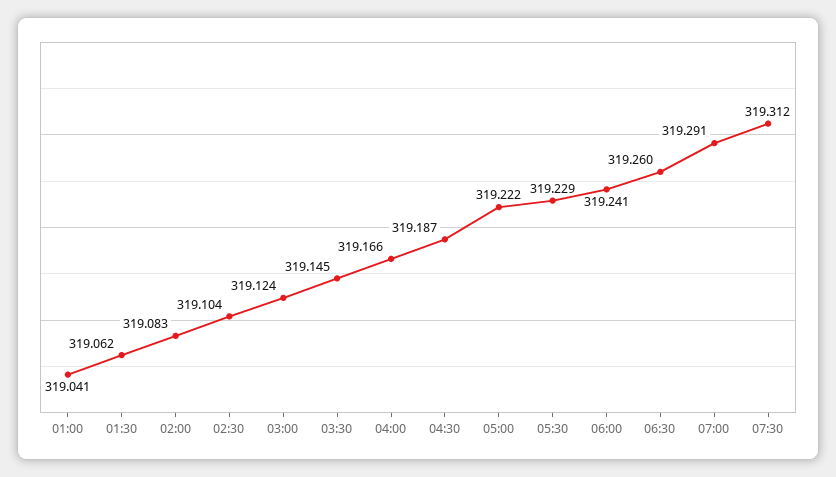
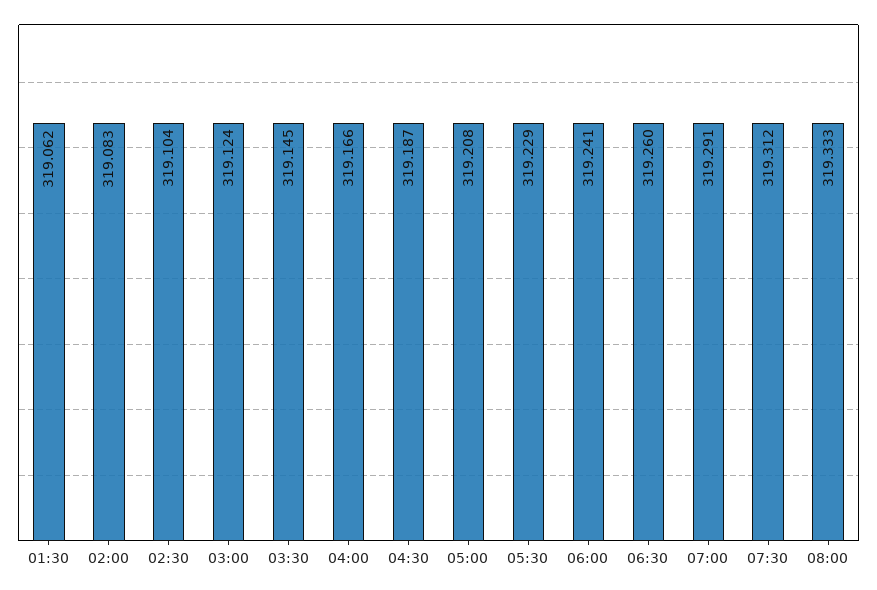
01:00: 319.041 -> none
05:00: 319.222 -> 319.208
08:00: none -> 319.333

